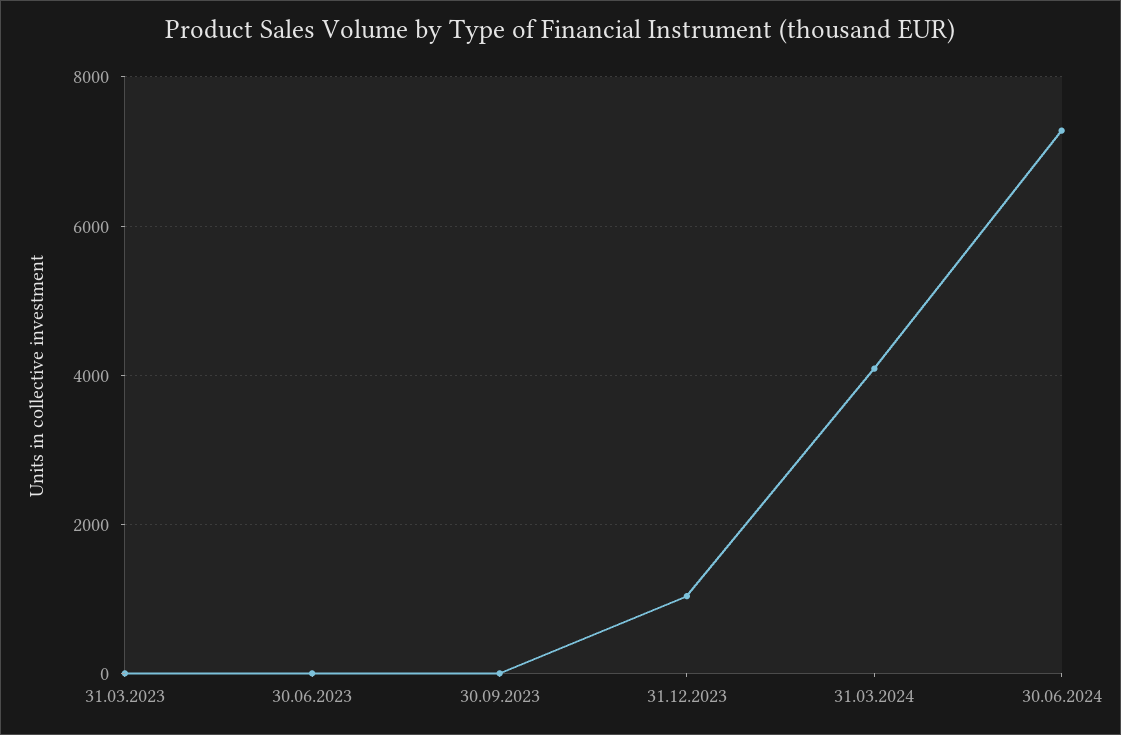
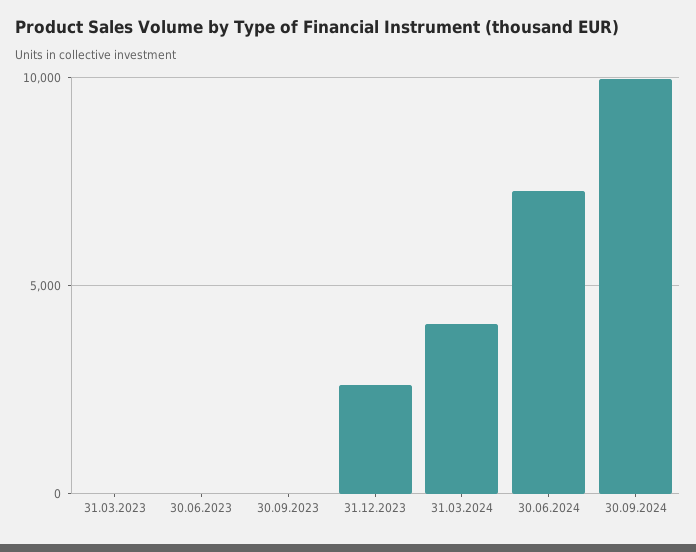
31.12.2023: 1000 -> 2500
30.09.2024: none -> 10000

